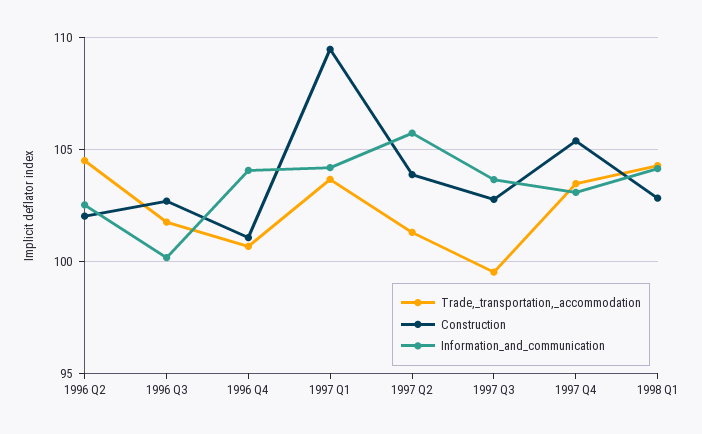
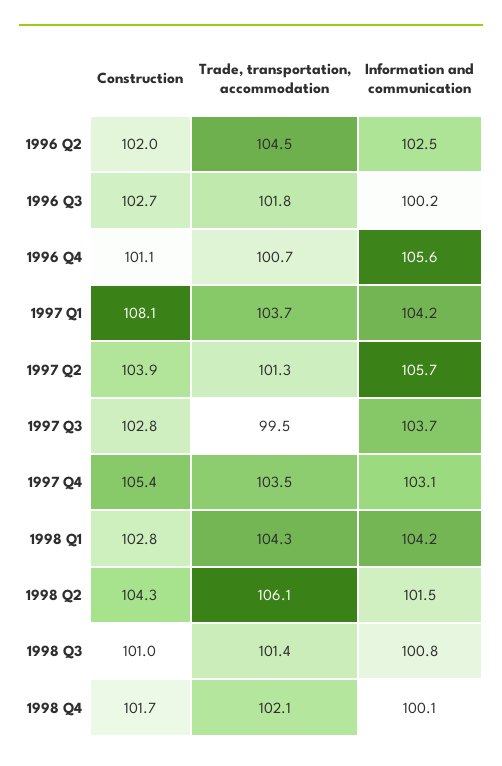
Information_and_communication, 1996 Q4: 104 -> 105.6
Construction, 1997 Q1: 109.5 -> 108.1
Construction, 1998 Q2: none -> 104.3
Trade,_transportation,_accommodation, 1998 Q2: none -> 106.1
Information_and_communication, 1998 Q2: none -> 101.5
Construction, 1998 Q3: none -> 101
Trade,_transportation,_accommodation, 1998 Q3: none -> 101.4
Information_and_communication, 1998 Q3: none -> 100.8
Construction, 1998 Q4: none -> 101.7
Trade,_transportation,_accommodation, 1998 Q4: none -> 102.1
Information_and_communication, 1998 Q4: none -> 100.1

